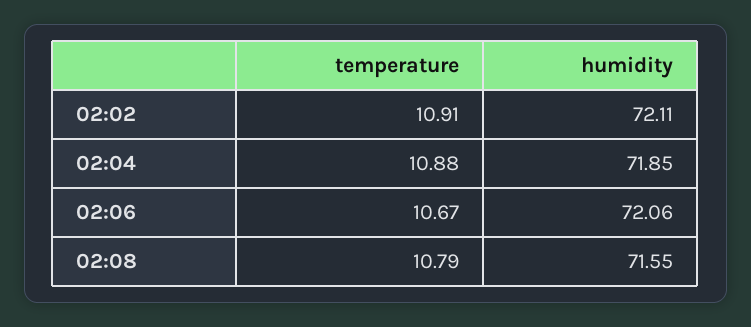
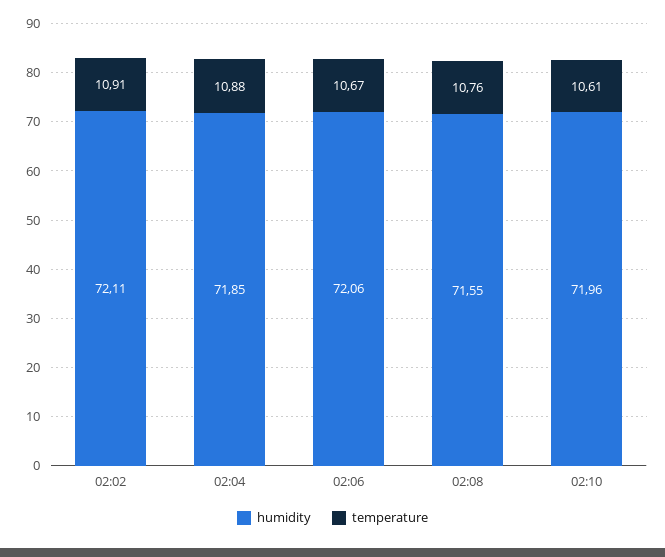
temperature, 02:08: 10.79 -> 10.76
humidity, 02:10: none -> 71.96
temperature, 02:10: none -> 10.61

